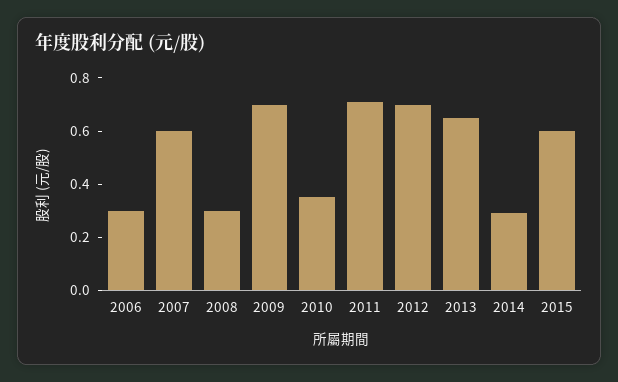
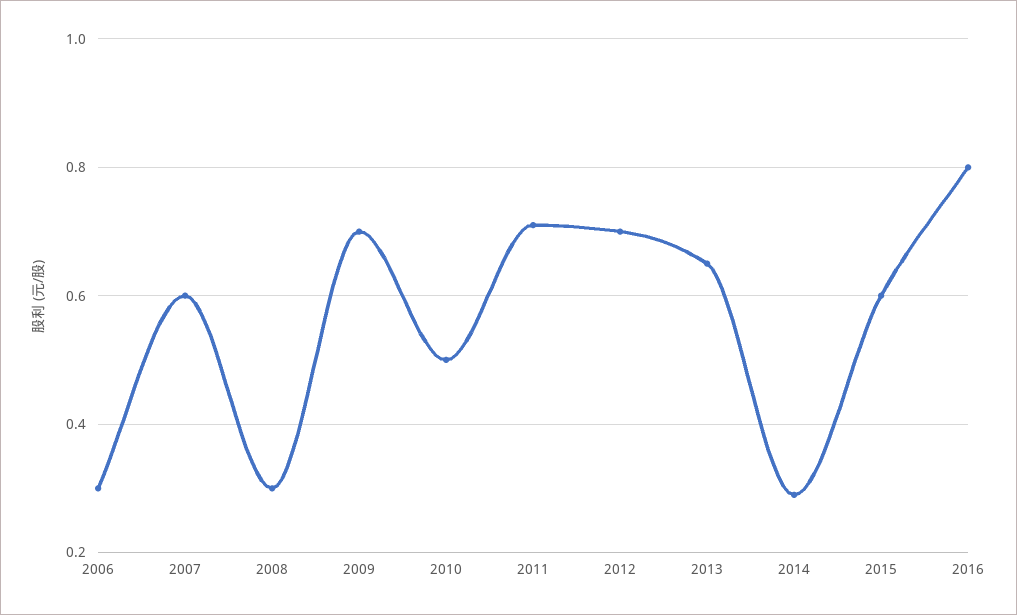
2010: 0.35 -> 0.5
2016: none -> 0.8

